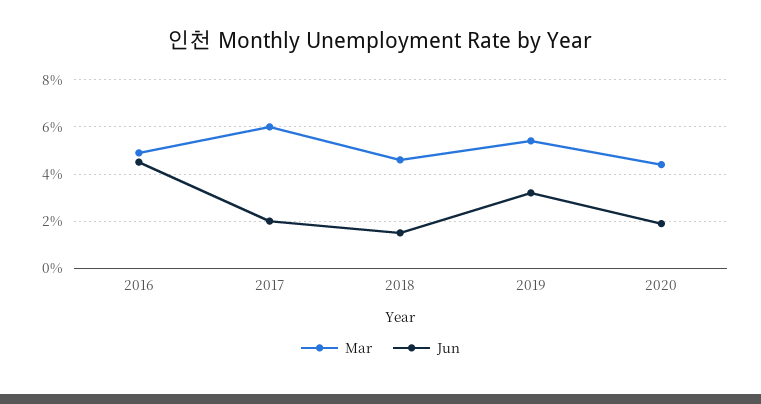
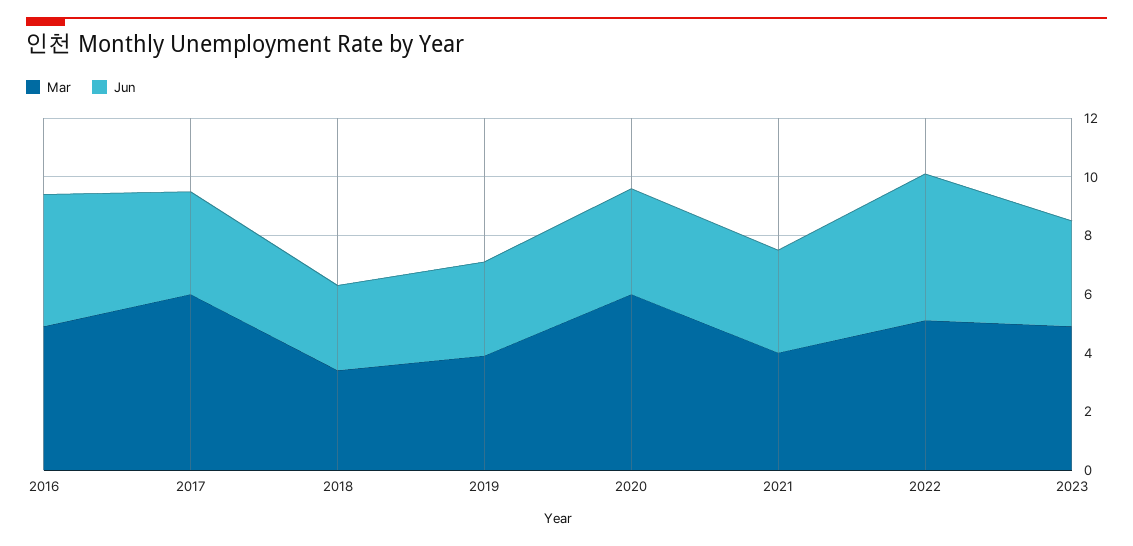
Jun, 2017: 2 -> 3.5
Mar, 2018: 4.5 -> 3.5
Jun, 2018: 1.5 -> 3
Mar, 2019: 5.5 -> 4
Mar, 2020: 4.5 -> 6
Jun, 2020: 2 -> 3.5
Mar, 2021: none -> 4
Jun, 2021: none -> 3.5
Mar, 2022: none -> 5
Jun, 2022: none -> 5
Mar, 2023: none -> 5
Jun, 2023: none -> 3.5

